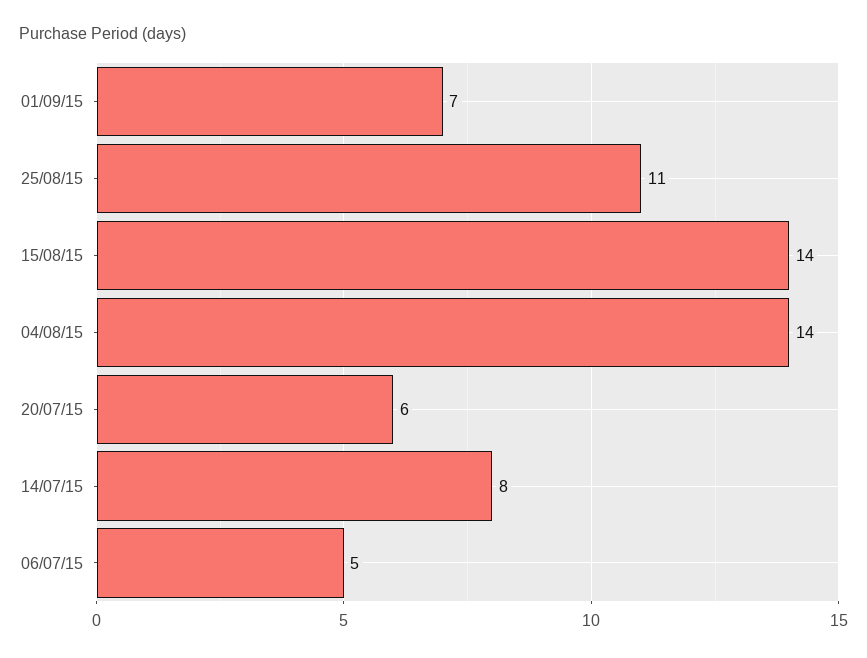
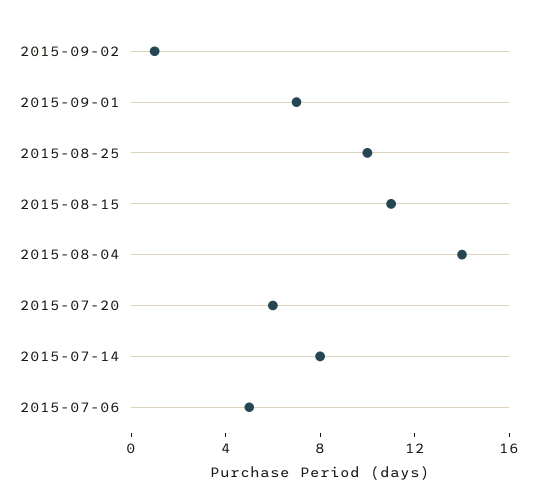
25/08/15: 11 -> 10
15/08/15: 14 -> 11
2015-09-02: none -> 1

